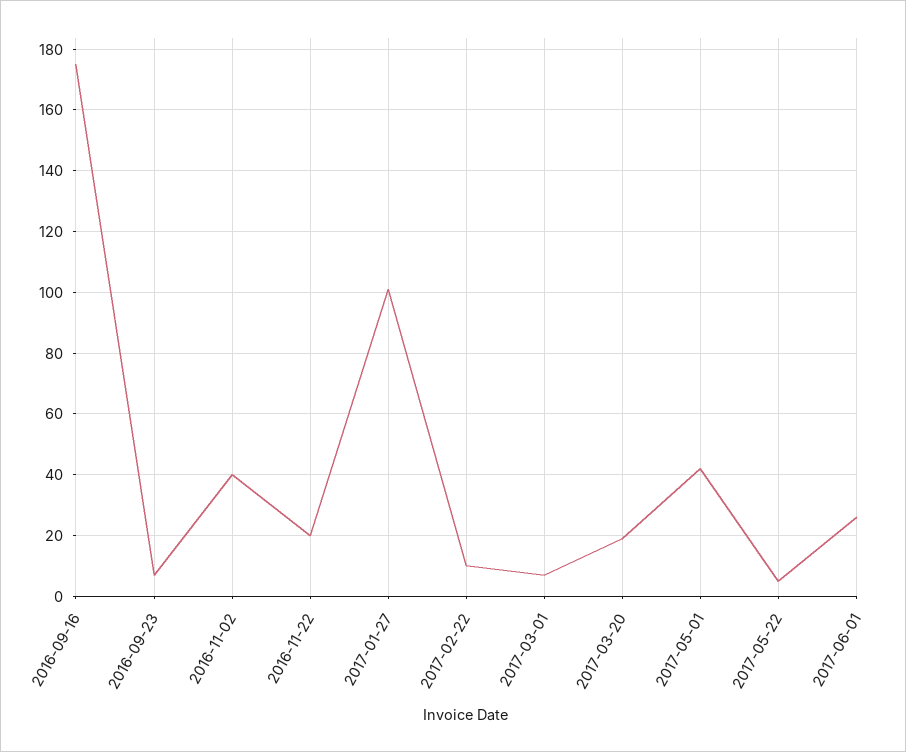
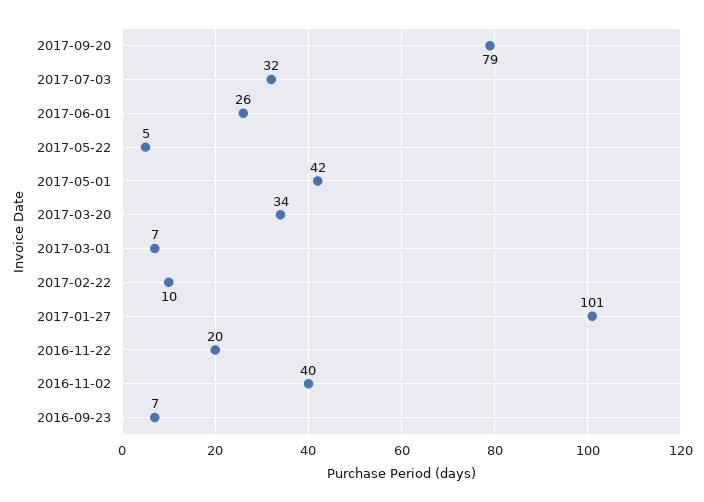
2016-09-16: 175 -> none
2017-03-20: 20 -> 34
2017-09-20: none -> 79
2017-07-03: none -> 32

